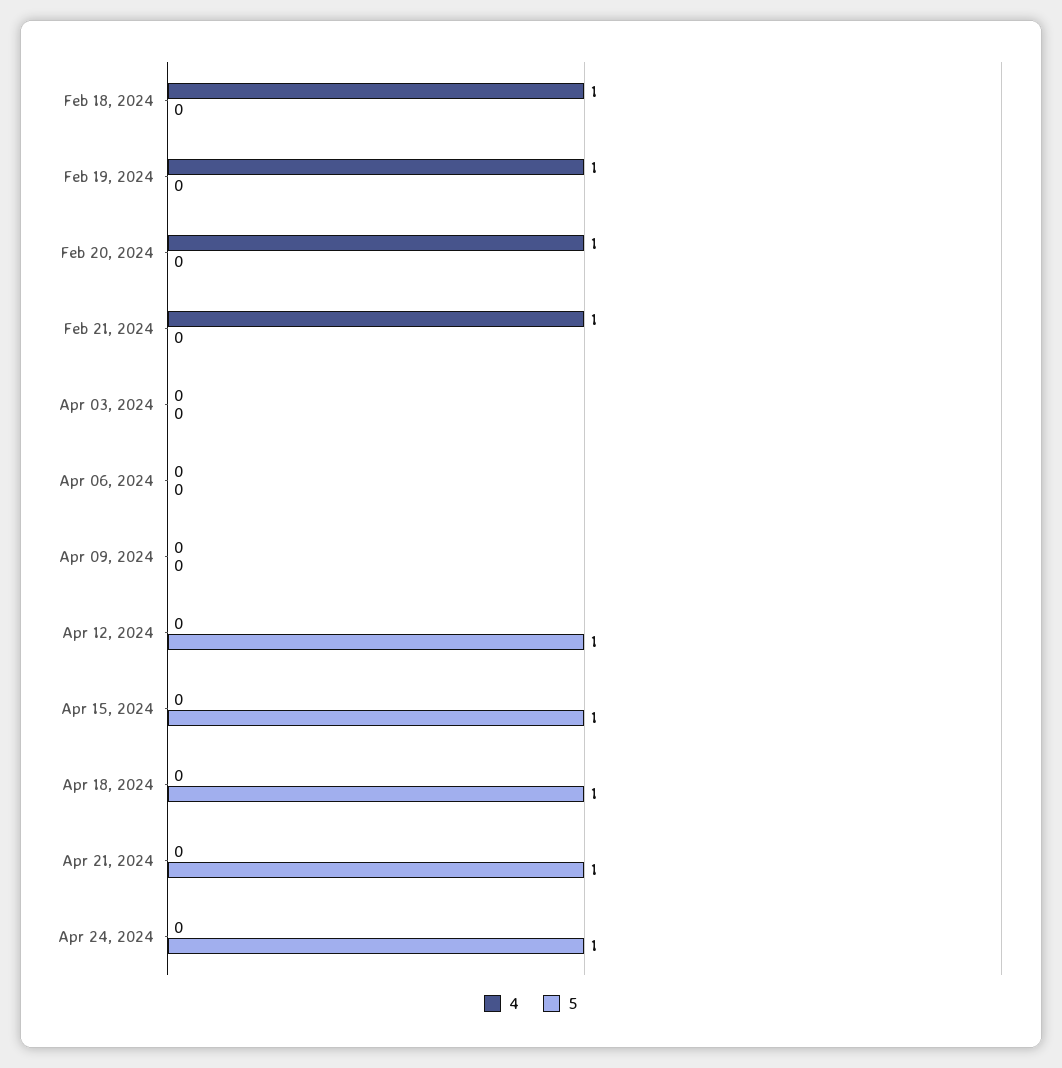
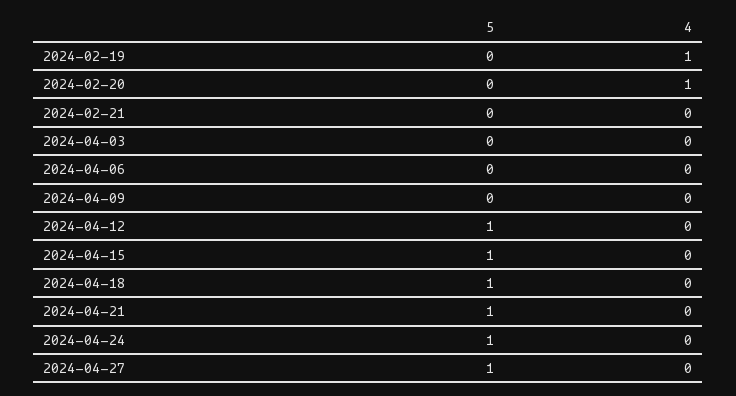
4, Feb 18, 2024: 1 -> none
5, Feb 18, 2024: 0 -> none
4, Feb 21, 2024: 1 -> 0
5, 2024-04-27: none -> 1
4, 2024-04-27: none -> 0

